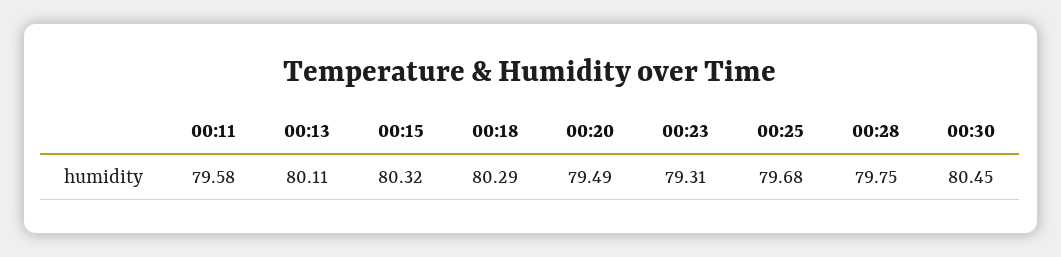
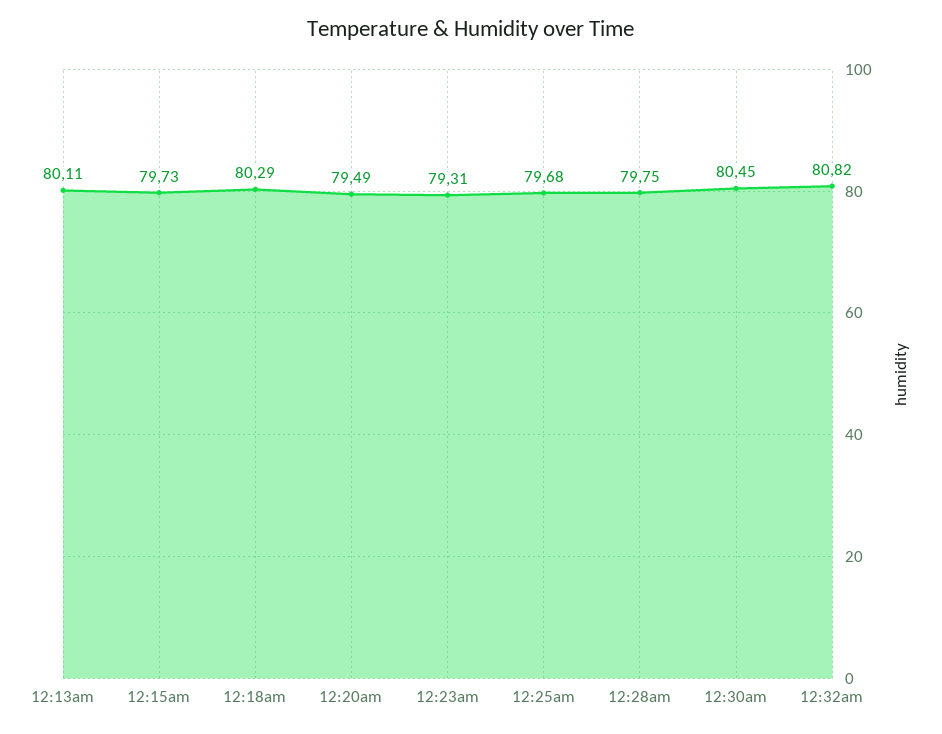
00:11: 79.58 -> none
00:15: 80.32 -> 79.73
12:32am: none -> 80.82

